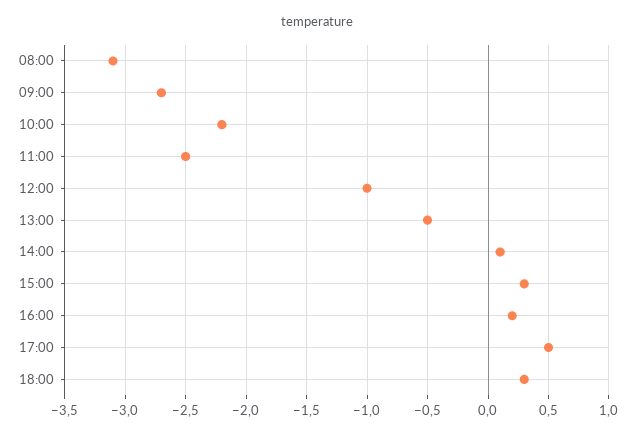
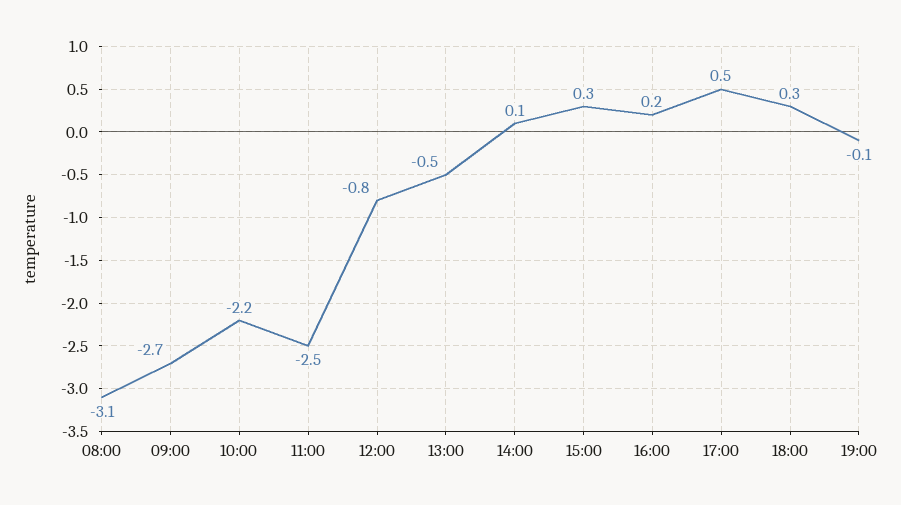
12:00: -1 -> -0.8
19:00: none -> -0.1

